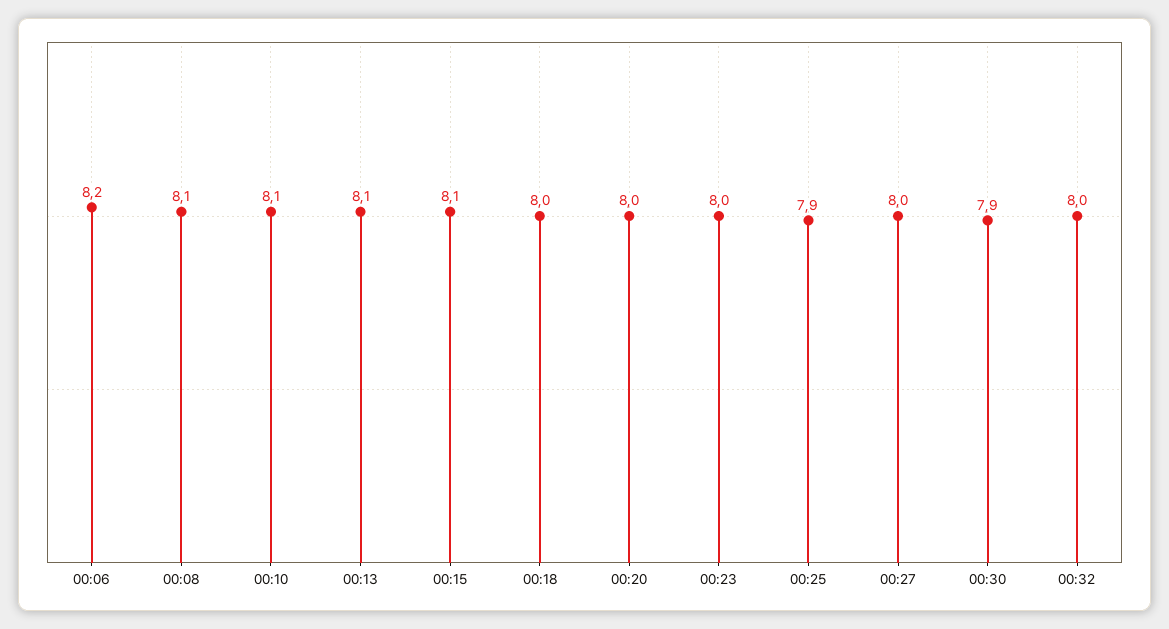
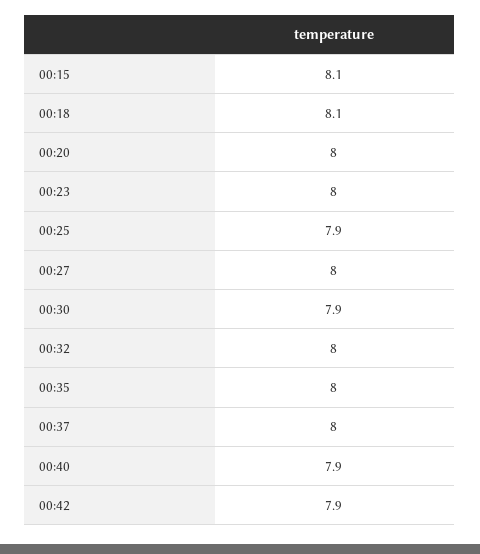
00:06: 8.2 -> none
00:08: 8.1 -> none
00:10: 8.1 -> none
00:13: 8.1 -> none
00:18: 8 -> 8.1
00:35: none -> 8
00:37: none -> 8
00:40: none -> 7.9
00:42: none -> 7.9

